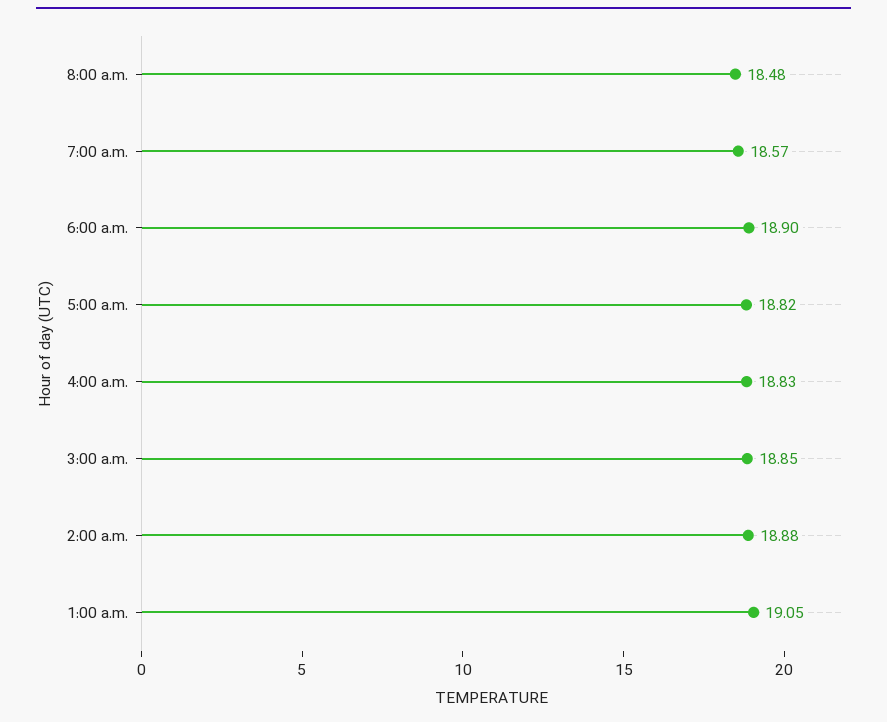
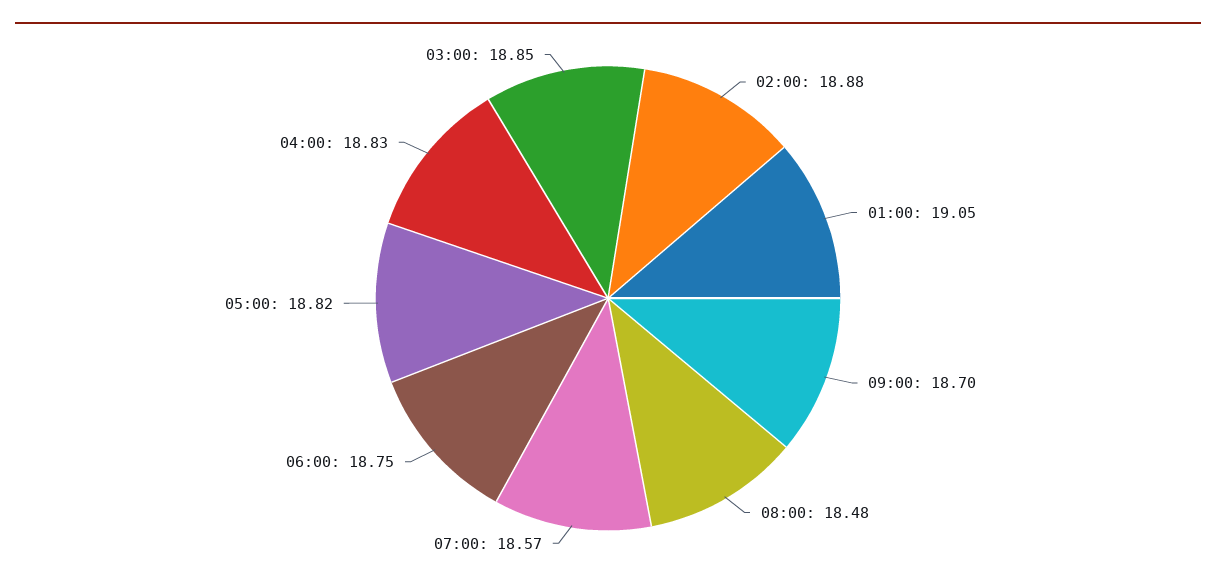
6:00 a.m.: 18.9 -> 18.75
09:00: none -> 18.7

